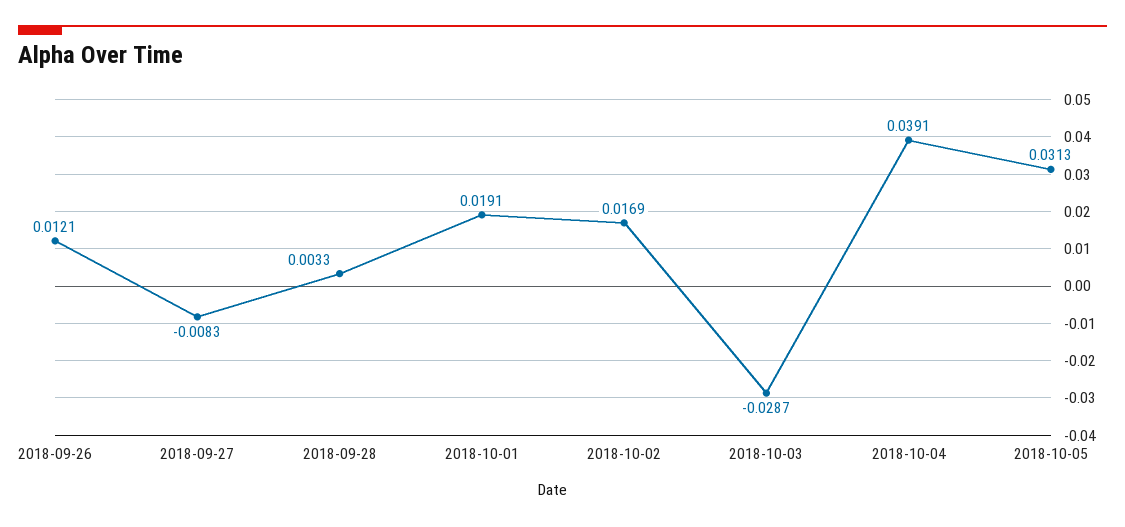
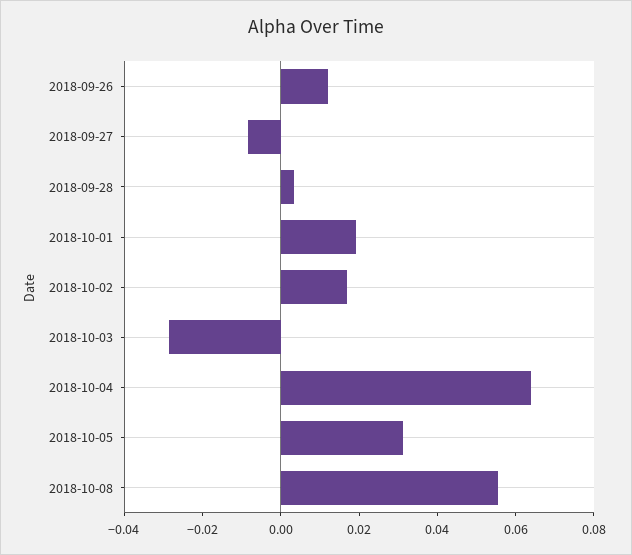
2018-10-04: 0.0391 -> 0.065
2018-10-08: none -> 0.055

